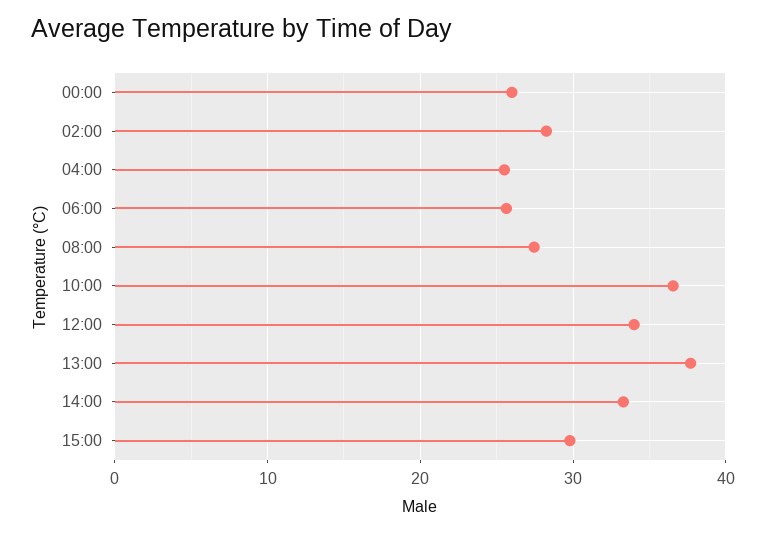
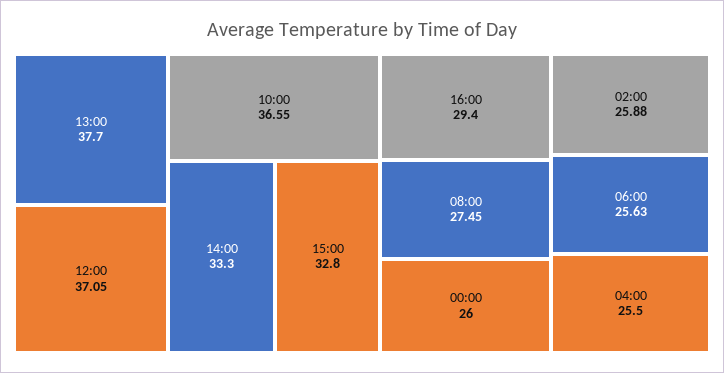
02:00: 28 -> 25.88
12:00: 34 -> 37.05
15:00: 30 -> 32.8
16:00: none -> 29.4

